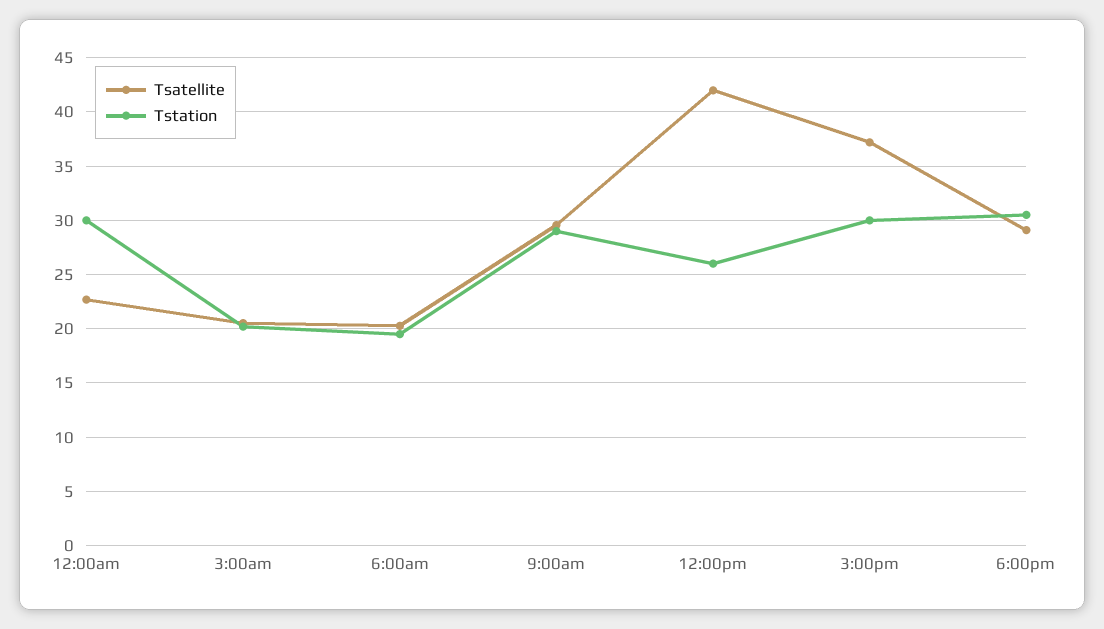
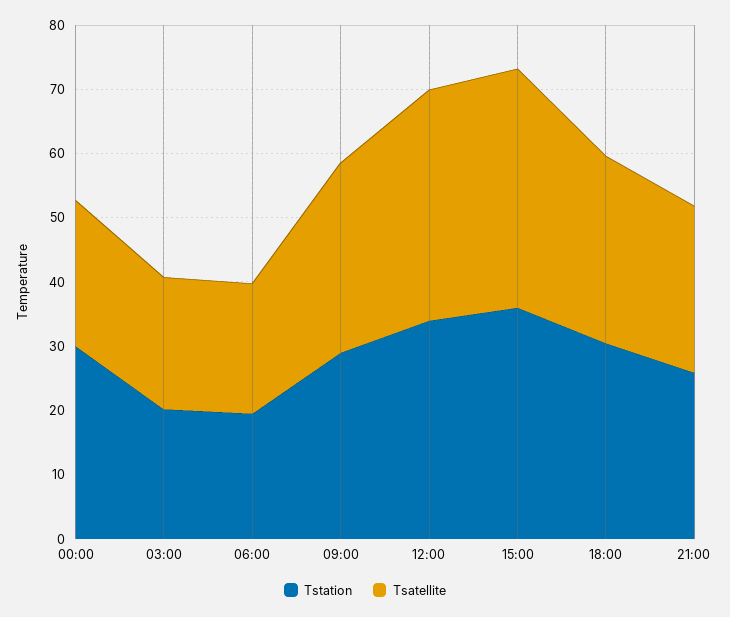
Tsatellite, 12:00pm: 42 -> 36
Tstation, 12:00pm: 26 -> 34
Tstation, 3:00pm: 30 -> 36
Tstation, 21:00: none -> 26
Tsatellite, 21:00: none -> 26

